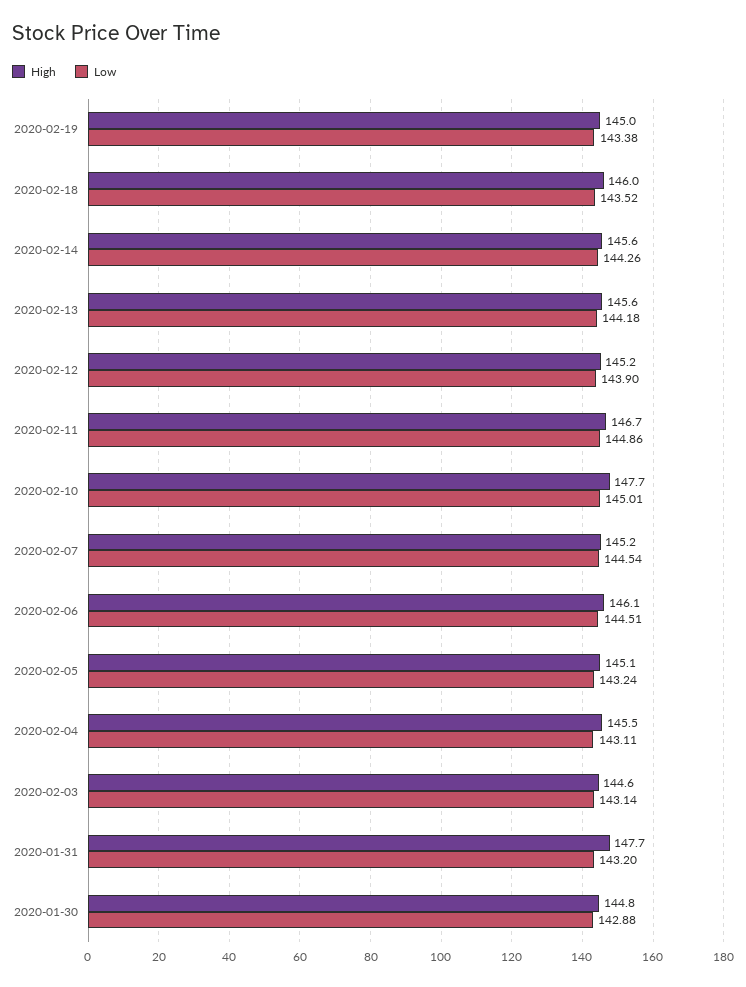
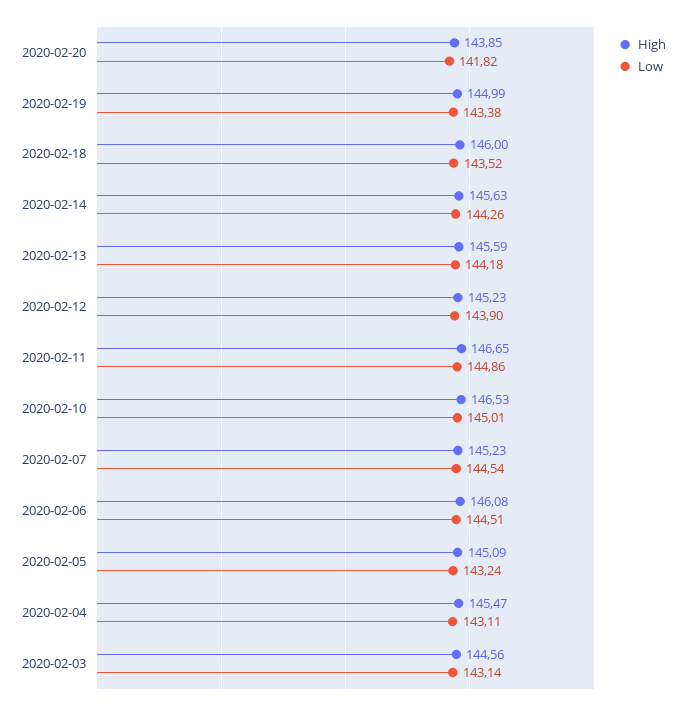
High, 2020-02-10: 147.7 -> 146.53
High, 2020-01-31: 147.7 -> none
Low, 2020-01-31: 143.2 -> none
High, 2020-01-30: 144.8 -> none
Low, 2020-01-30: 142.88 -> none
High, 2020-02-20: none -> 143.85
Low, 2020-02-20: none -> 141.82

